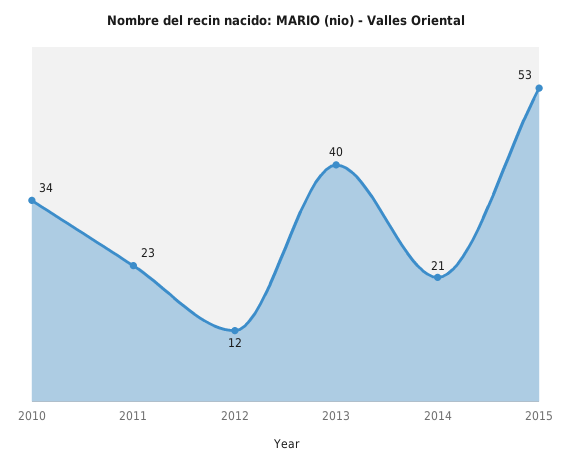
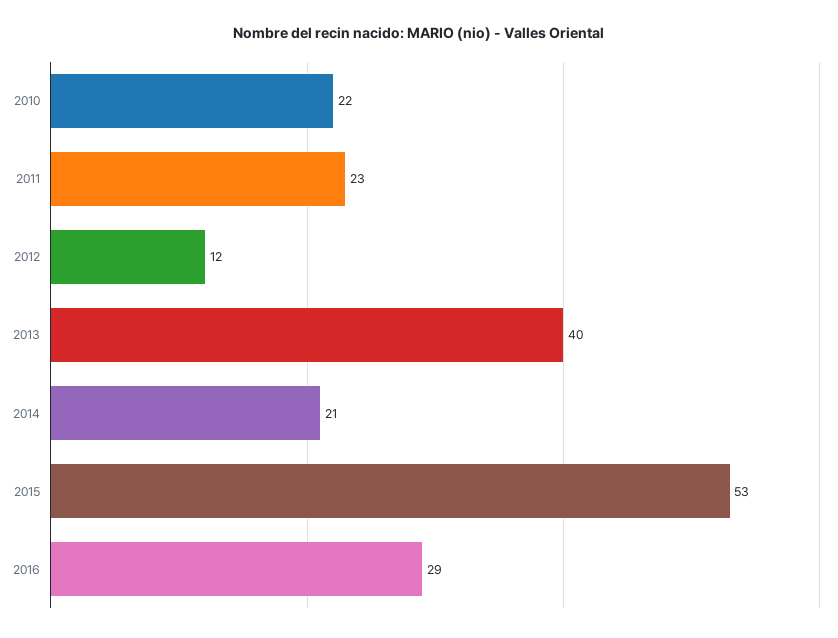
2010: 34 -> 22
2016: none -> 29

